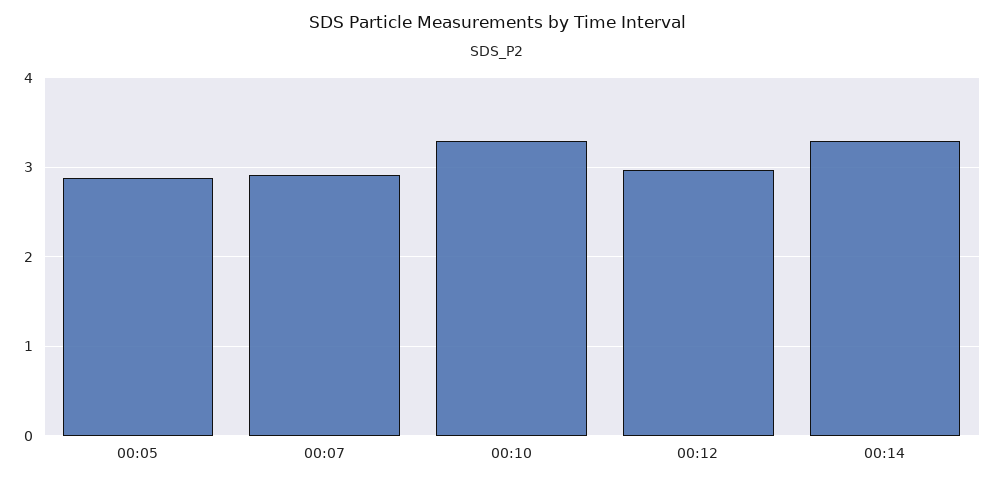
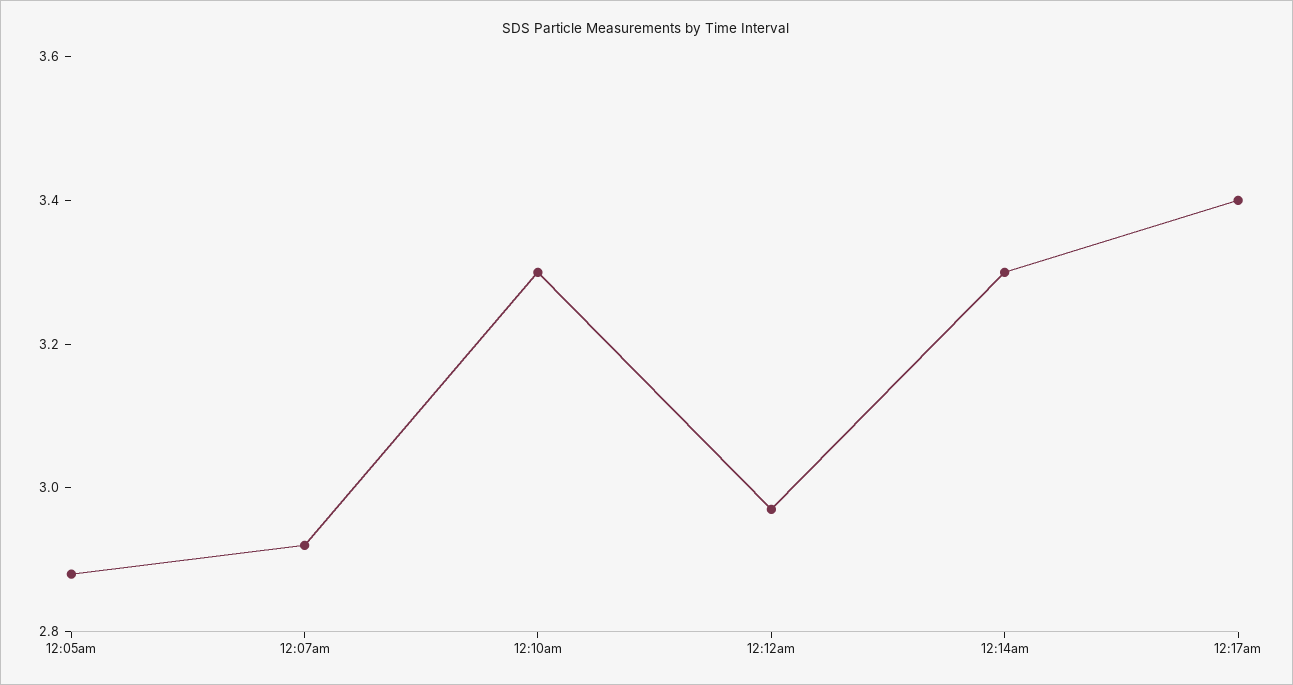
12:17am: none -> 3.4

